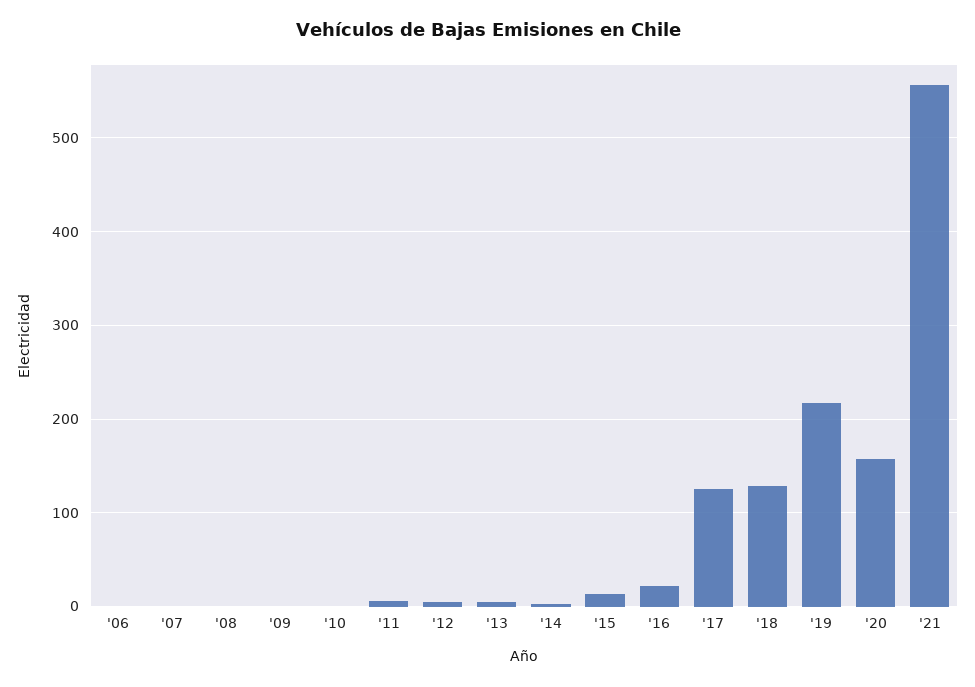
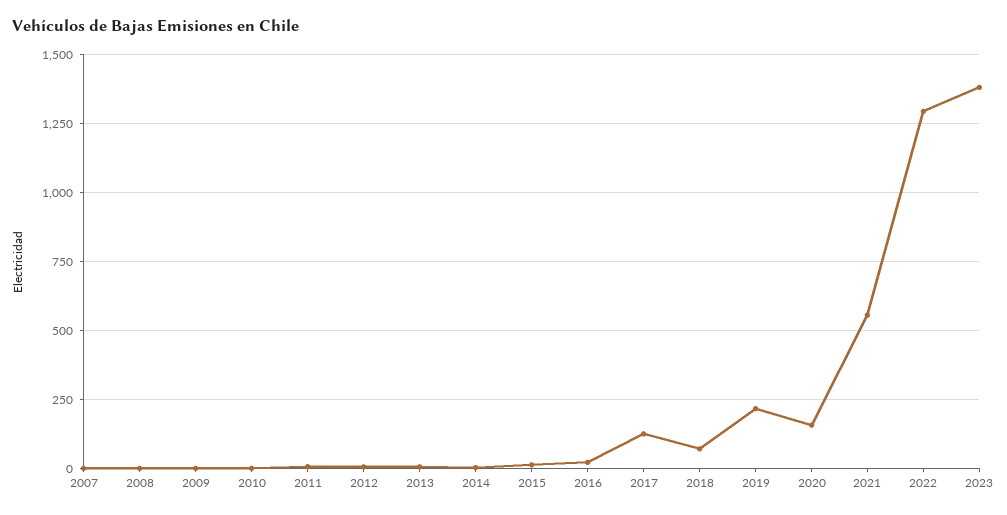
'06: 0 -> none
'18: 130 -> 75
2022: none -> 1300
2023: none -> 1375

